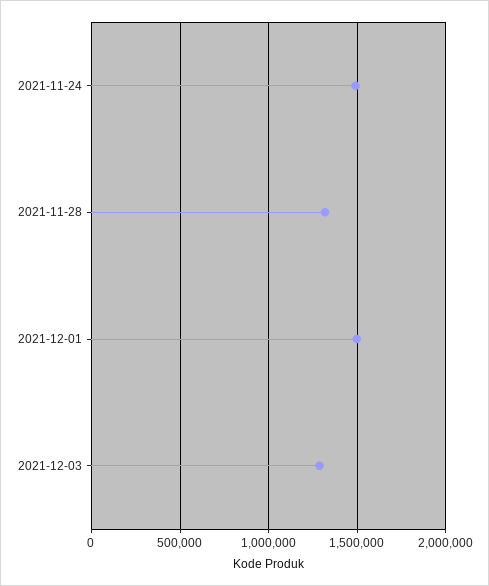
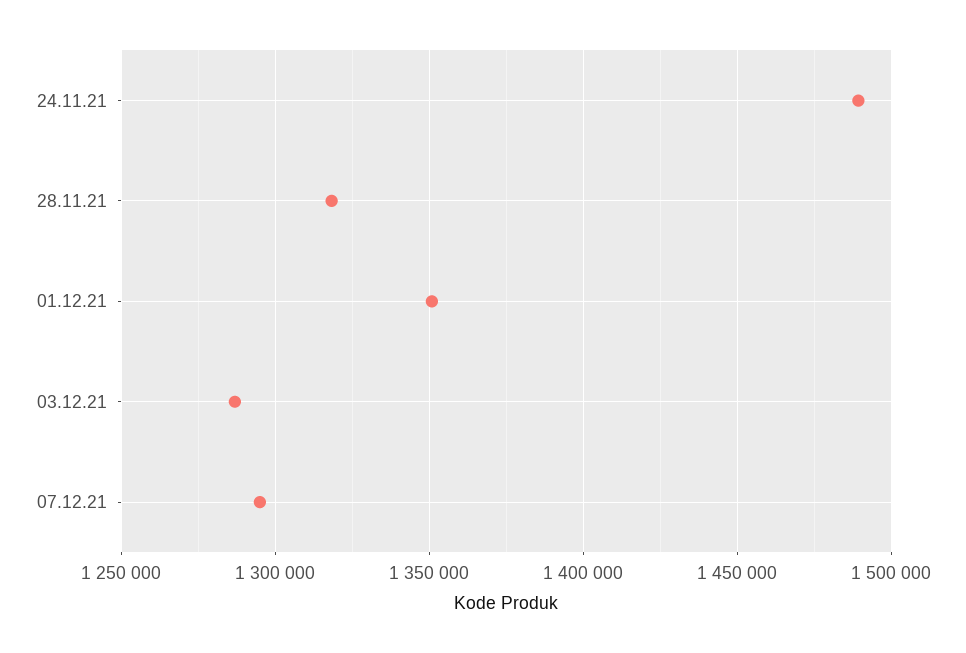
2021-12-01: 1500000 -> 1350000
07.12.21: none -> 1295000

